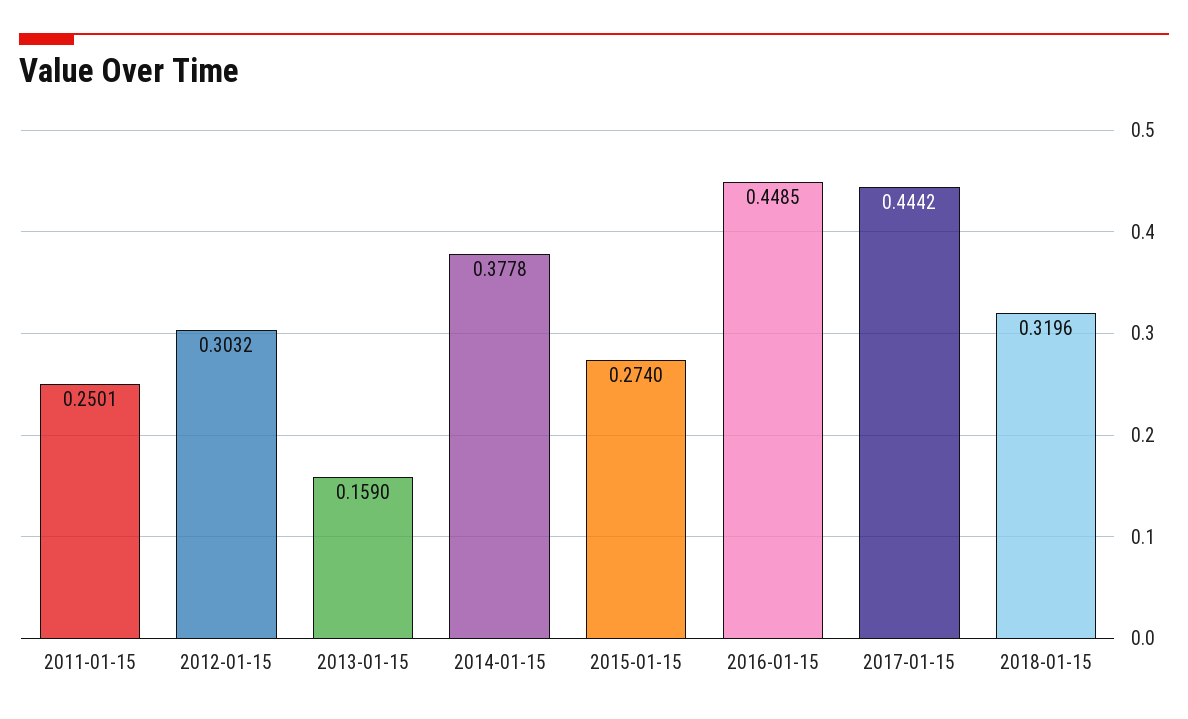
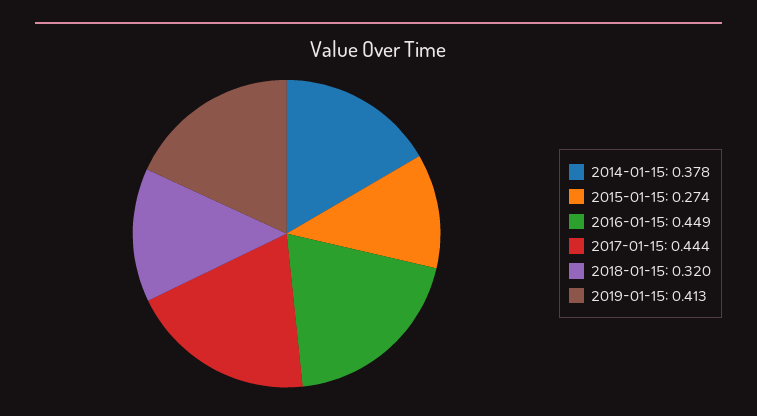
2011-01-15: 0.2501 -> none
2012-01-15: 0.3032 -> none
2013-01-15: 0.159 -> none
2019-01-15: none -> 0.413

